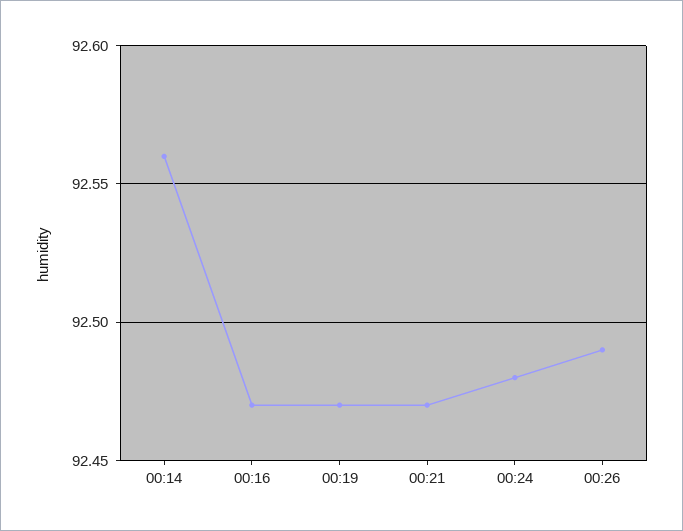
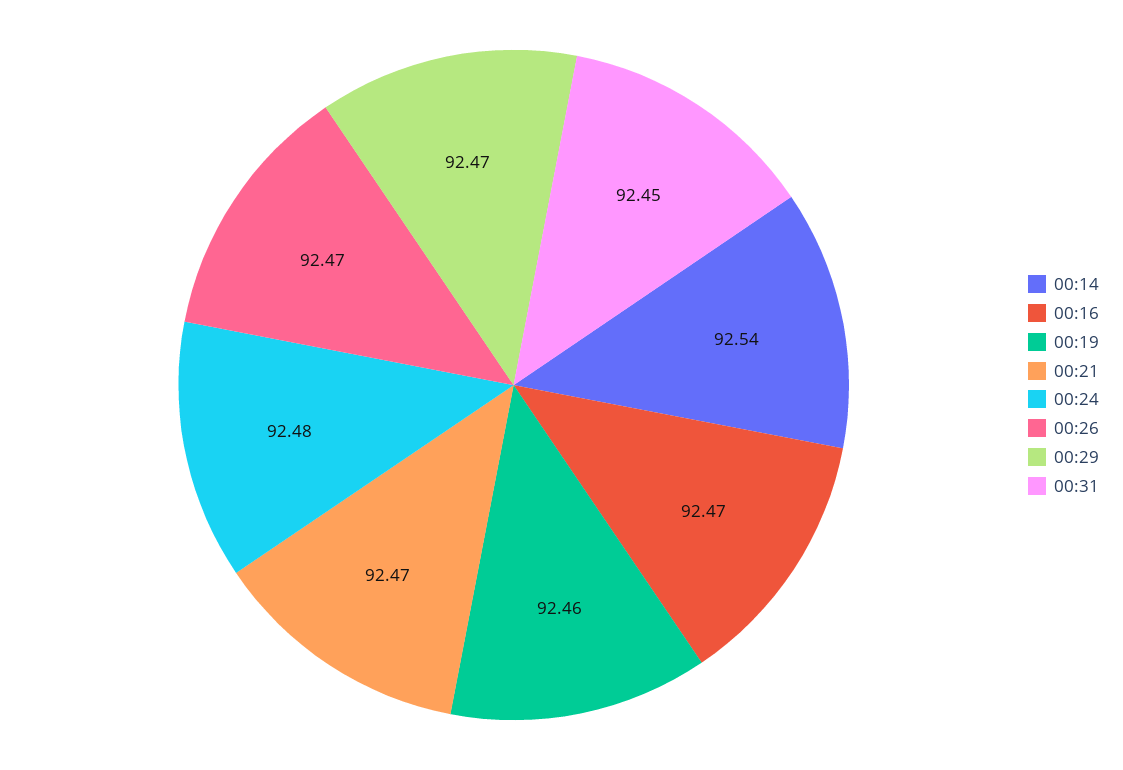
00:14: 92.56 -> 92.54
00:19: 92.47 -> 92.46
00:26: 92.49 -> 92.47
00:29: none -> 92.47
00:31: none -> 92.45

